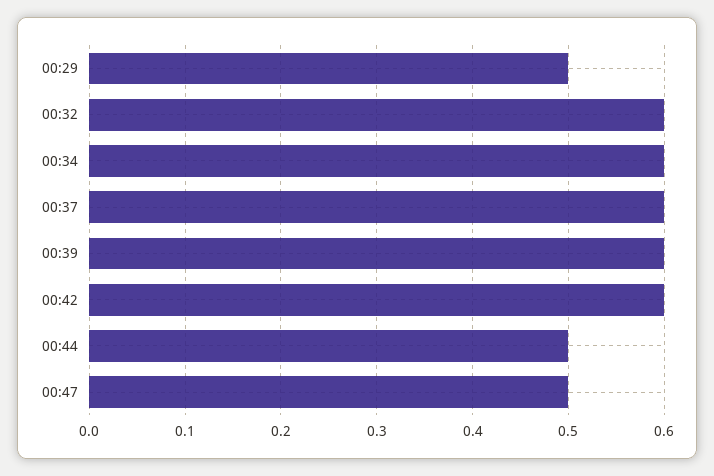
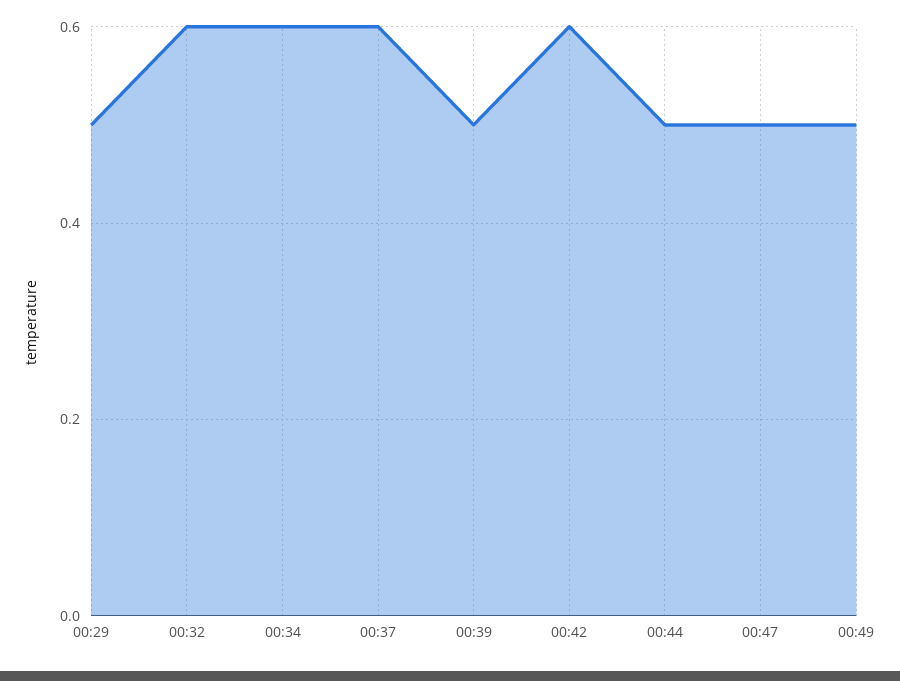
00:39: 0.6 -> 0.5
00:49: none -> 0.5

